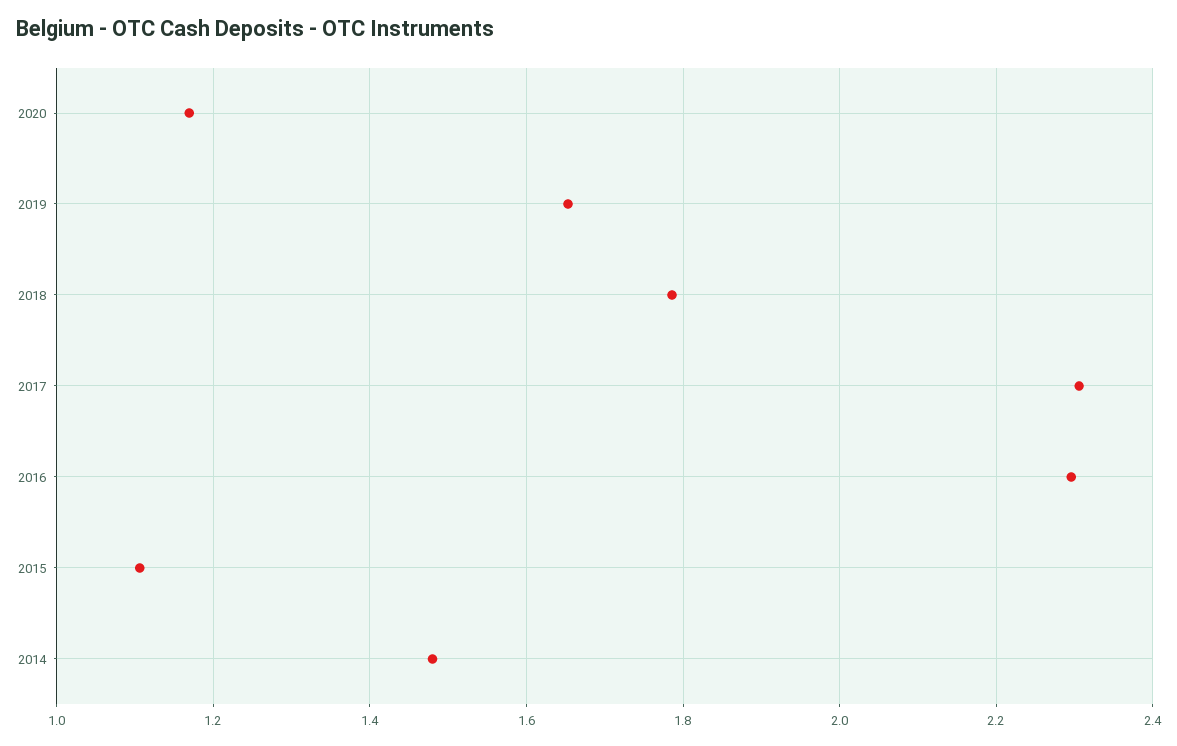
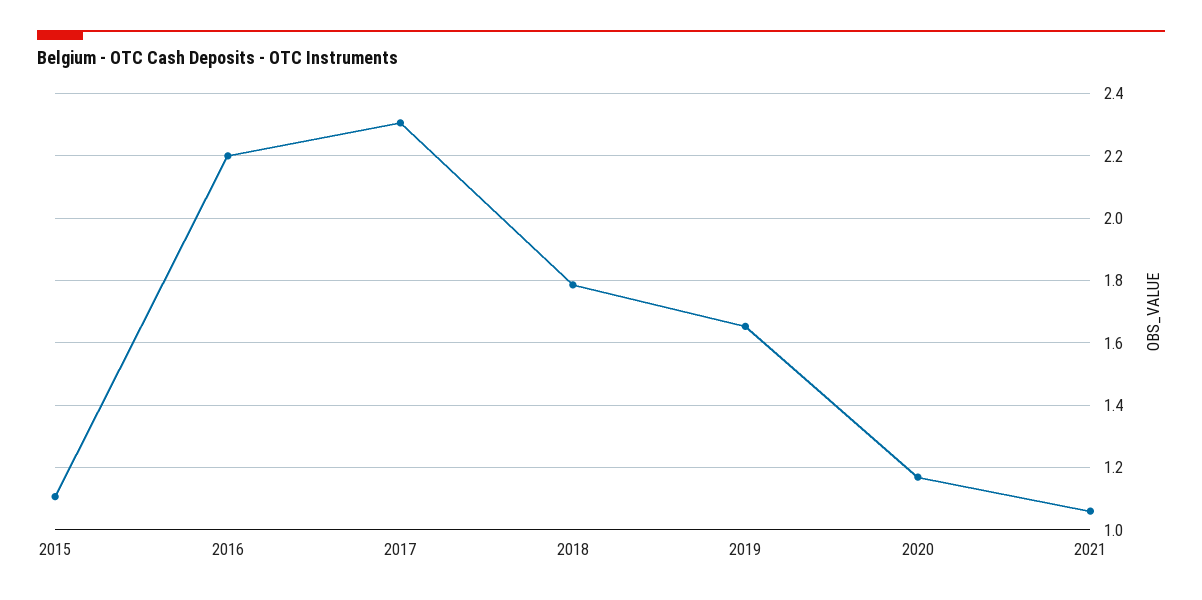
2016: 2.3 -> 2.2
2014: 1.48 -> none
2021: none -> 1.06

